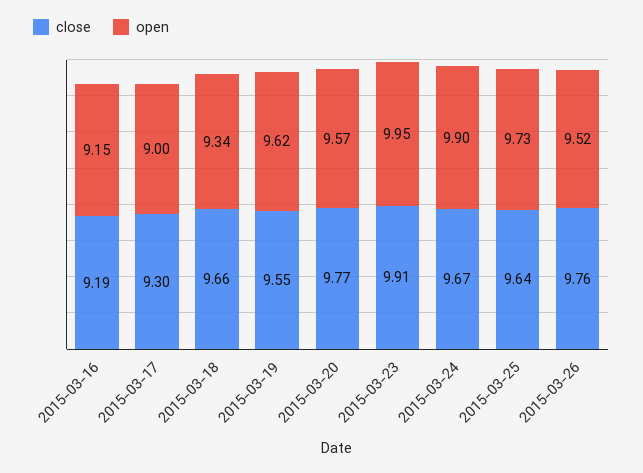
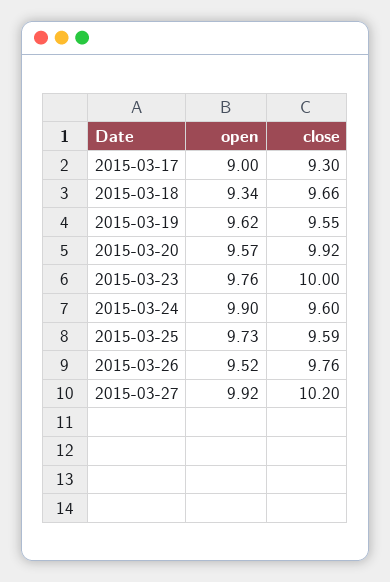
close, 2015-03-16: 9.19 -> none
open, 2015-03-16: 9.15 -> none
close, 2015-03-20: 9.77 -> 9.92
close, 2015-03-23: 9.91 -> 10
open, 2015-03-23: 9.95 -> 9.76
close, 2015-03-24: 9.67 -> 9.6
close, 2015-03-25: 9.64 -> 9.59
open, 2015-03-27: none -> 9.92
close, 2015-03-27: none -> 10.2

